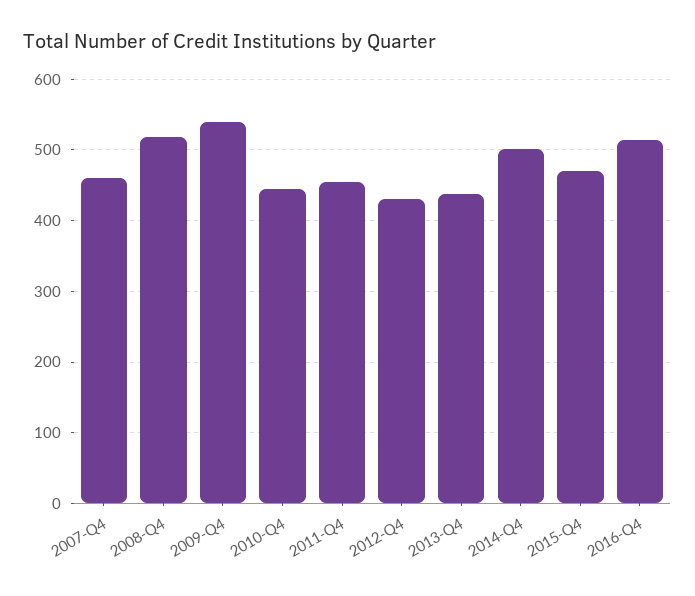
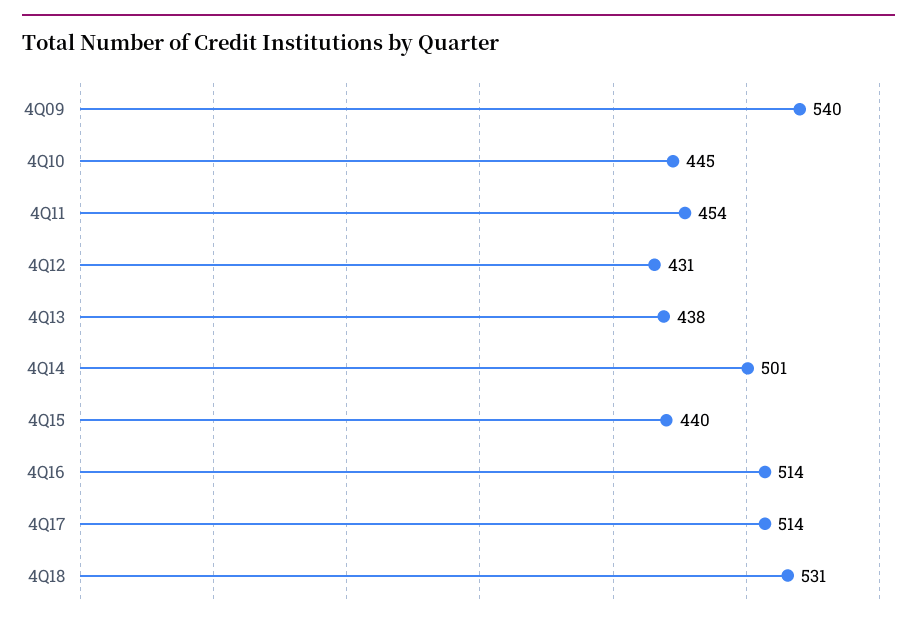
2007-Q4: 460 -> none
2008-Q4: 520 -> none
2015-Q4: 470 -> 440
4Q17: none -> 514
4Q18: none -> 531

